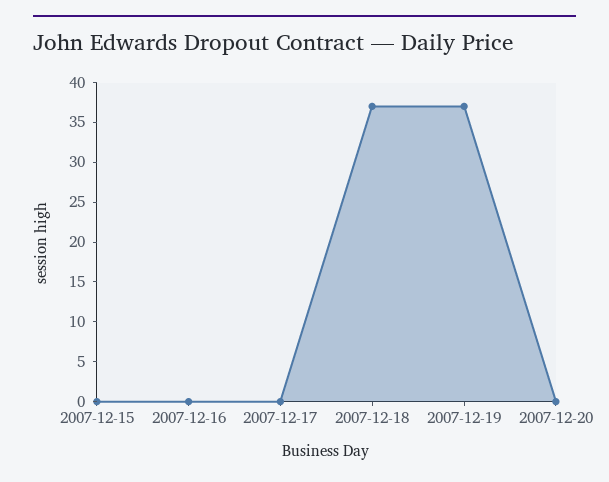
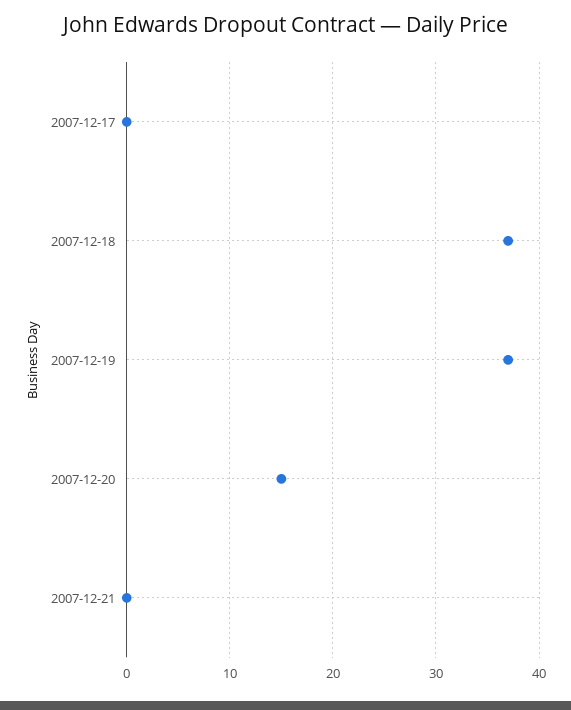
2007-12-15: 0 -> none
2007-12-16: 0 -> none
2007-12-20: 0 -> 15
2007-12-21: none -> 0

